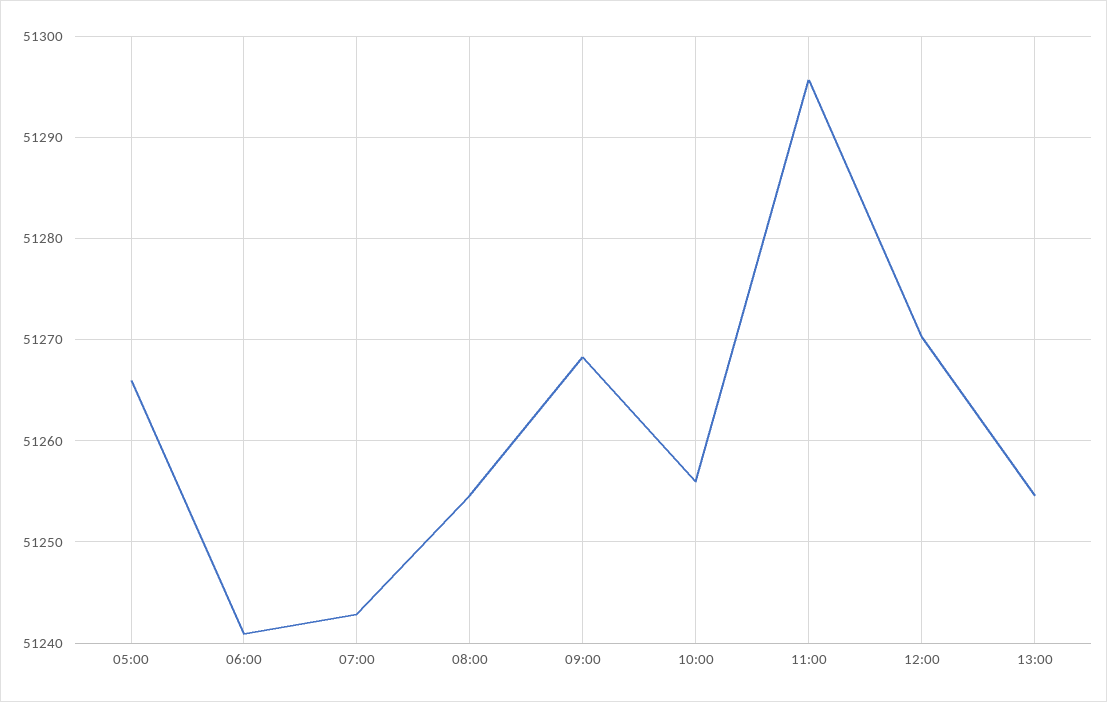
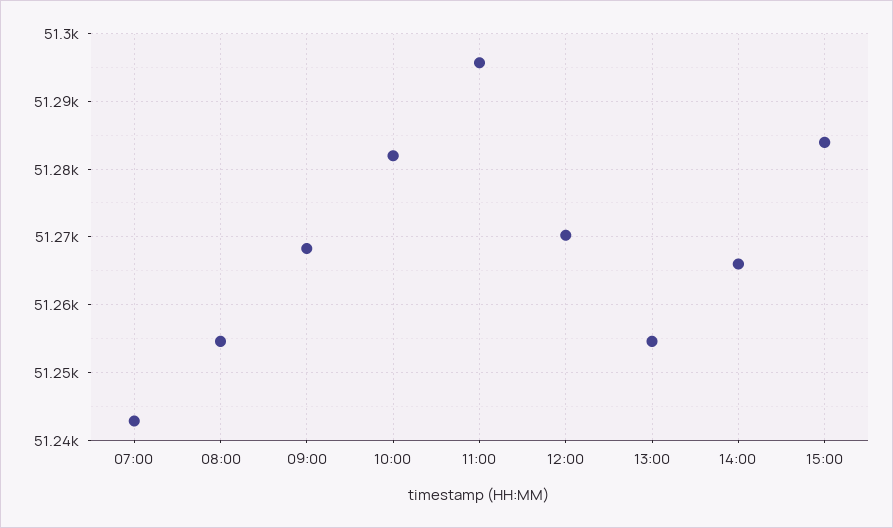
05:00: 51266 -> none
06:00: 51241 -> none
10:00: 51256 -> 51282
14:00: none -> 51266
15:00: none -> 51284

